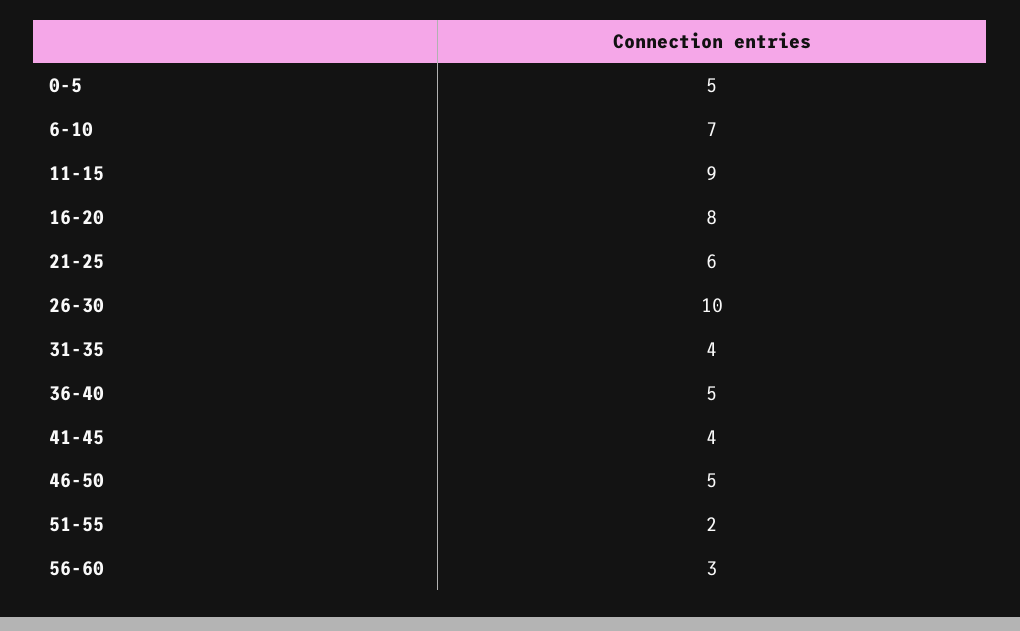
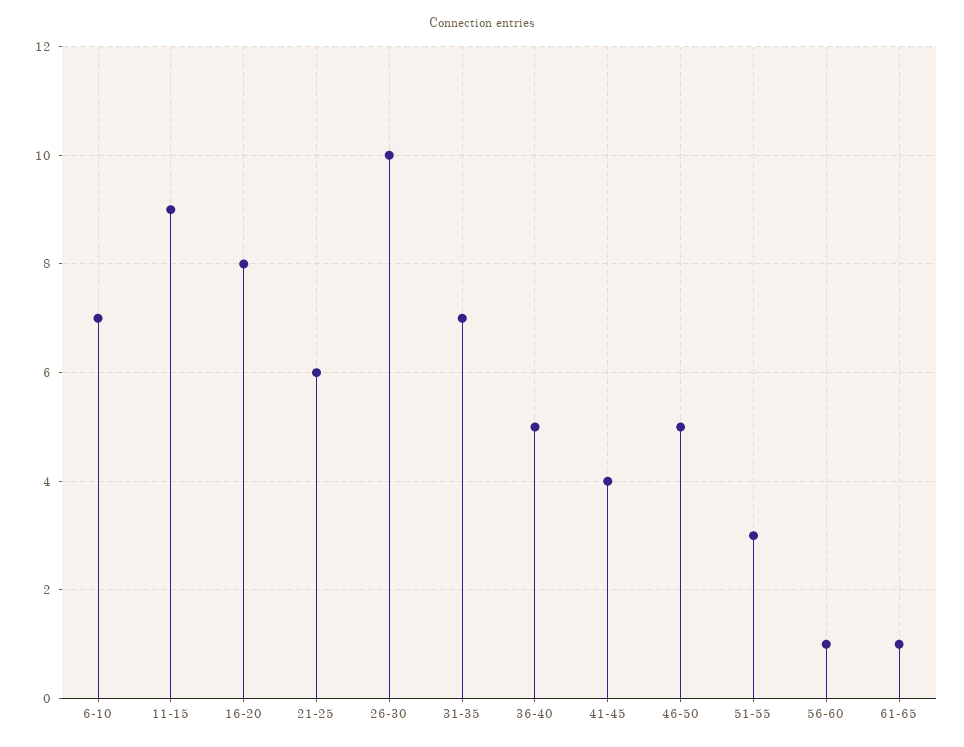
0-5: 5 -> none
31-35: 4 -> 7
51-55: 2 -> 3
56-60: 3 -> 1
61-65: none -> 1

